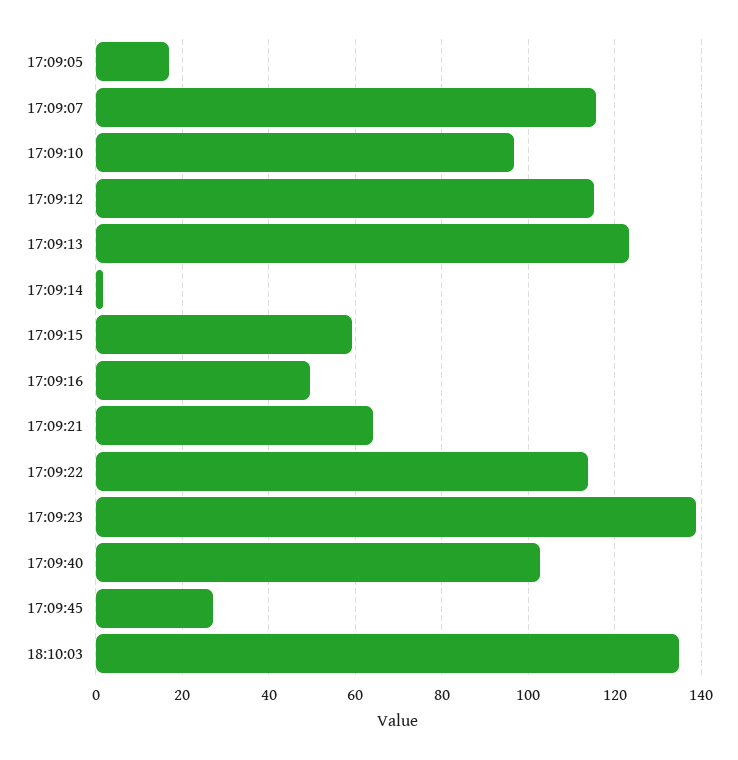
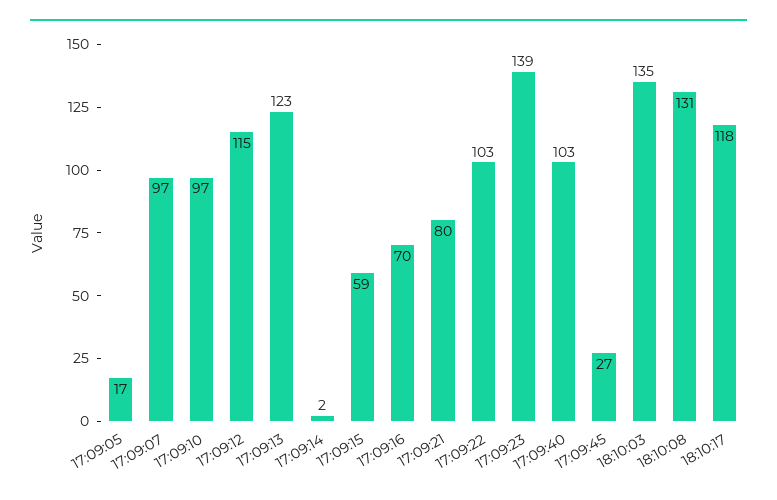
17:09:07: 116 -> 97
17:09:16: 50 -> 70
17:09:21: 64 -> 80
17:09:22: 114 -> 103
18:10:08: none -> 131
18:10:17: none -> 118

